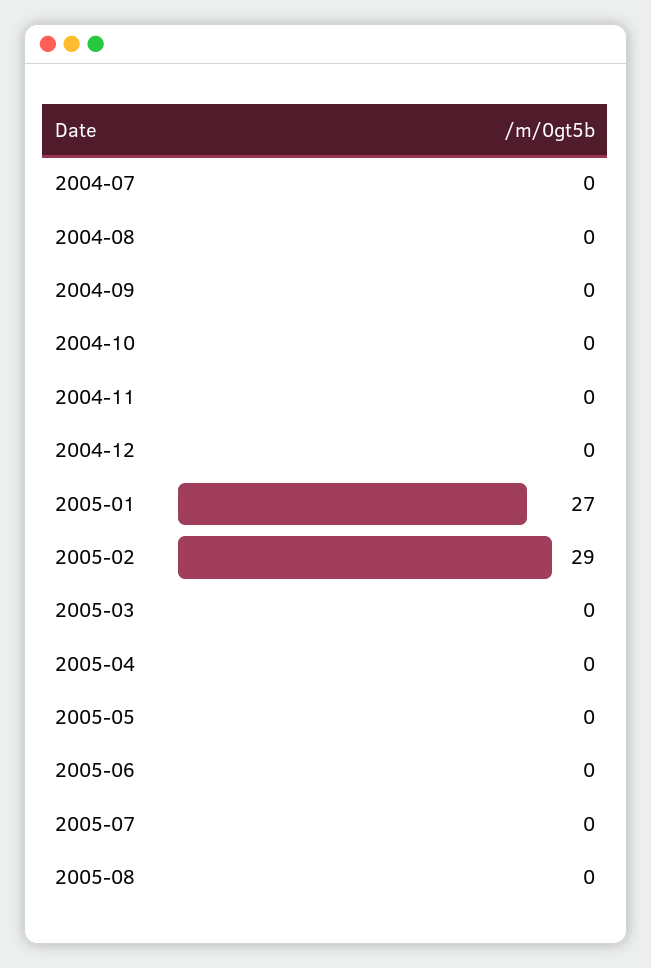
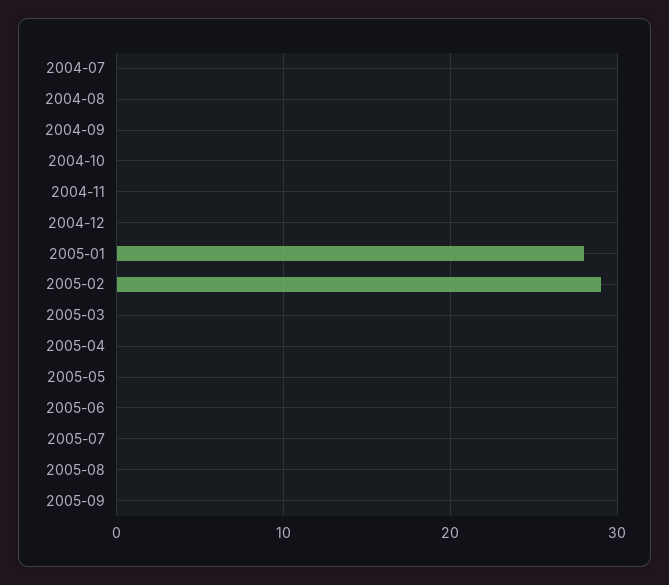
2005-01: 27 -> 28
2005-09: none -> 0

